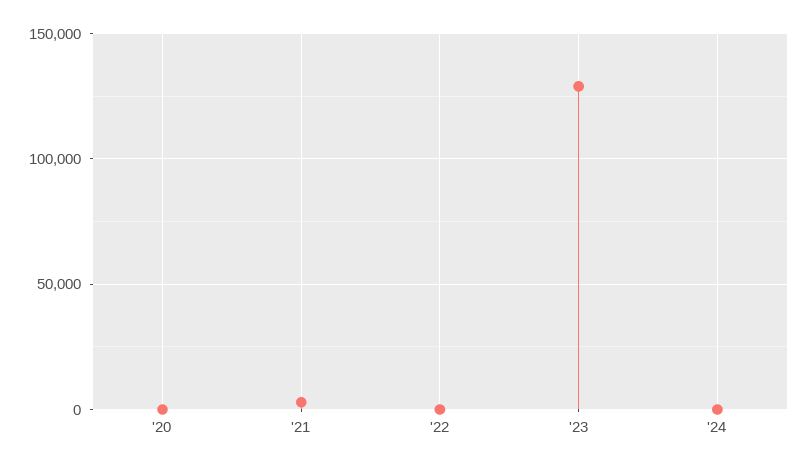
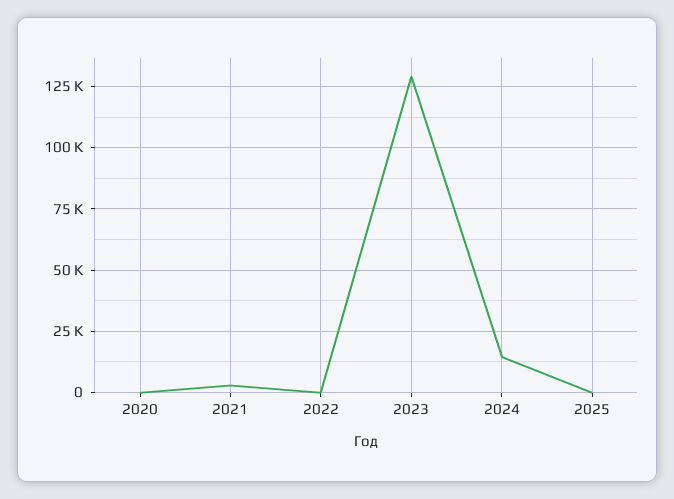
'24: 0 -> 15000
2025: none -> 0

